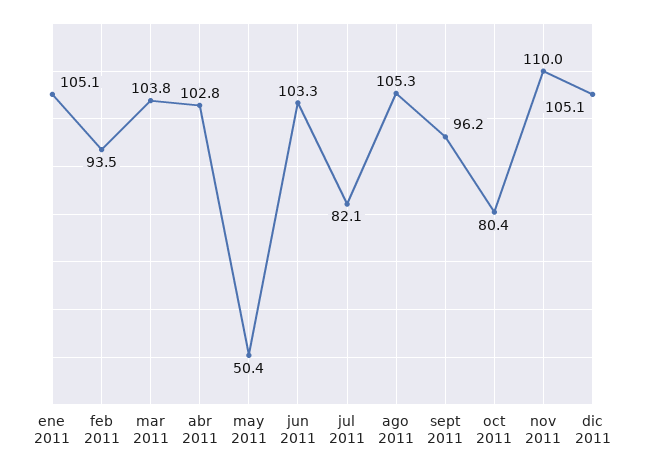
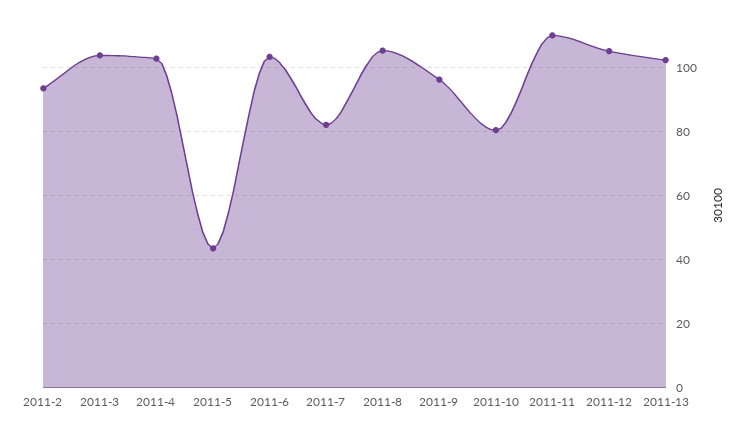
ene 2011: 105.1 -> none
may 2011: 50.4 -> 44
2011-13: none -> 102

